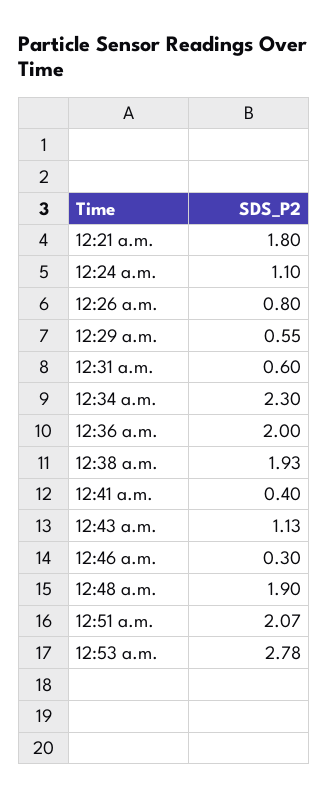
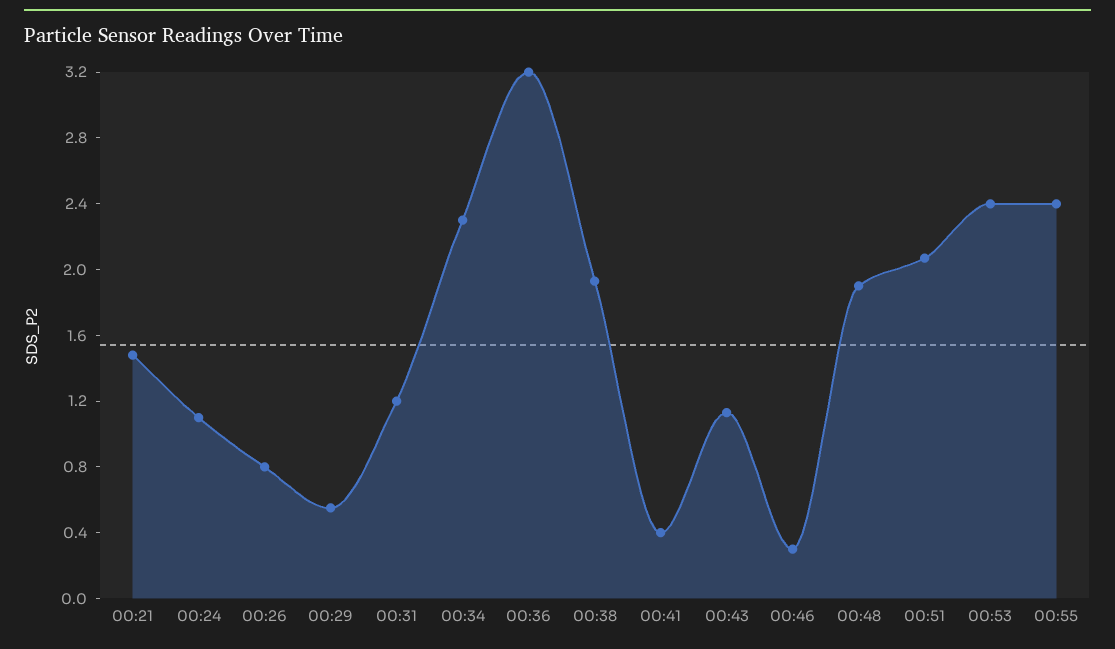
12:21 a.m.: 1.8 -> 1.5
12:31 a.m.: 0.6 -> 1.2
12:36 a.m.: 2 -> 3.2
12:53 a.m.: 2.78 -> 2.4
00:55: none -> 2.4

